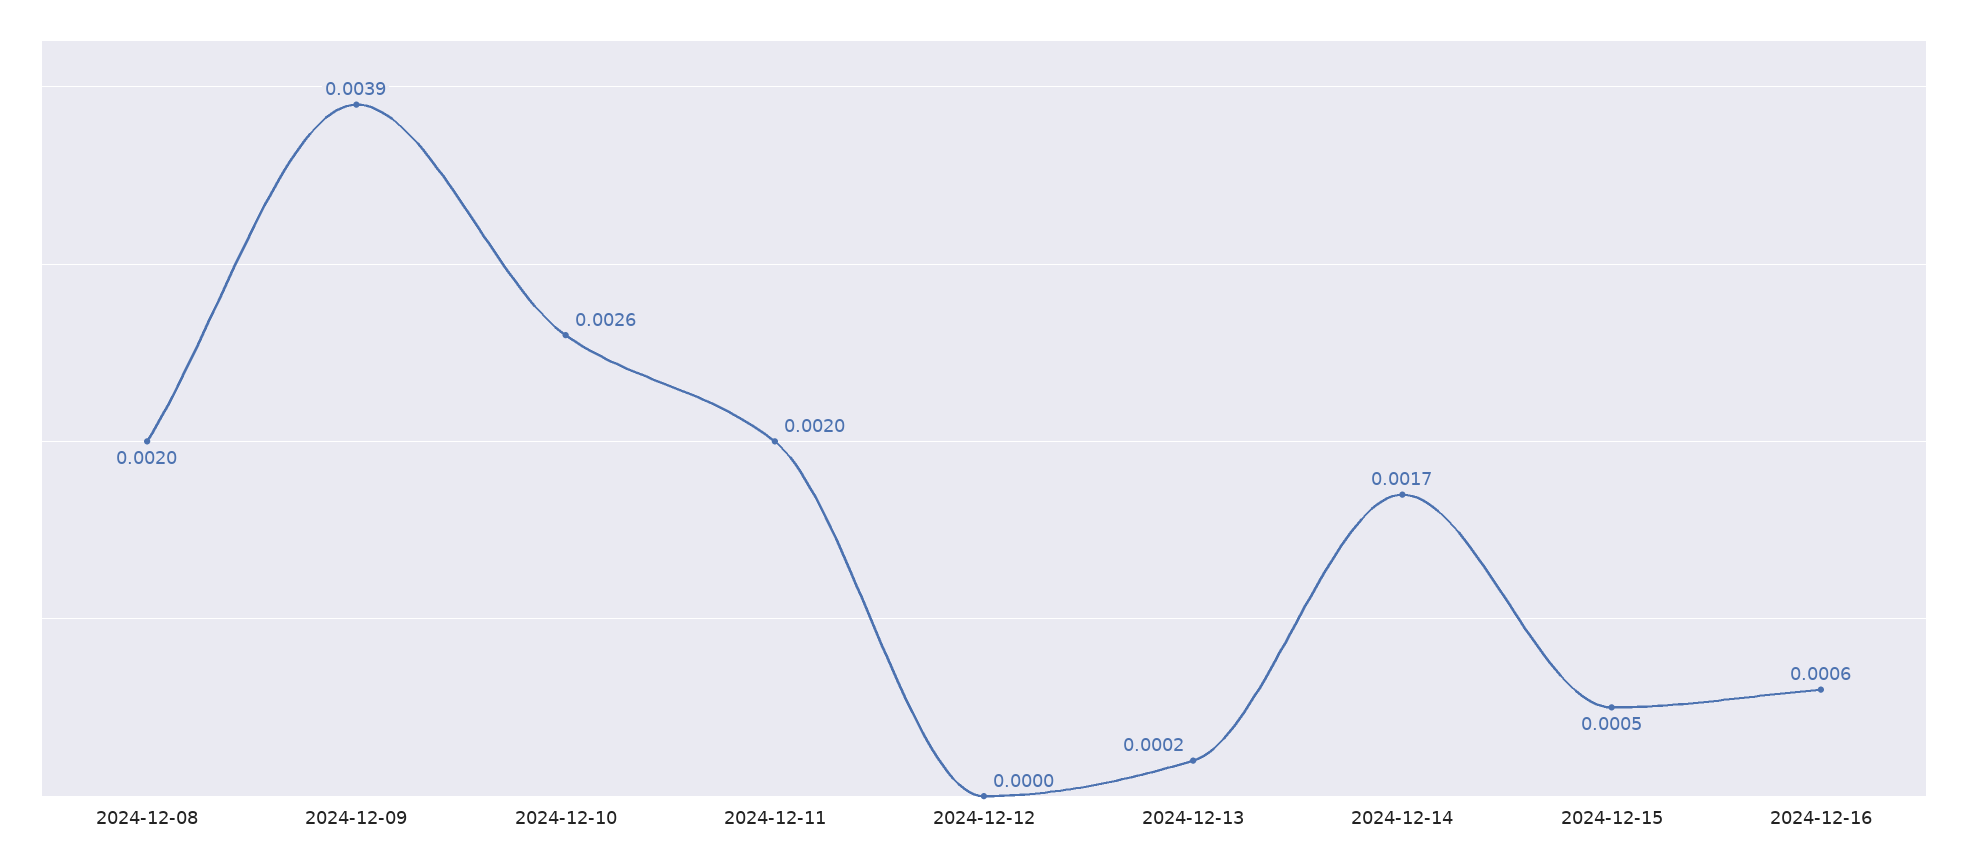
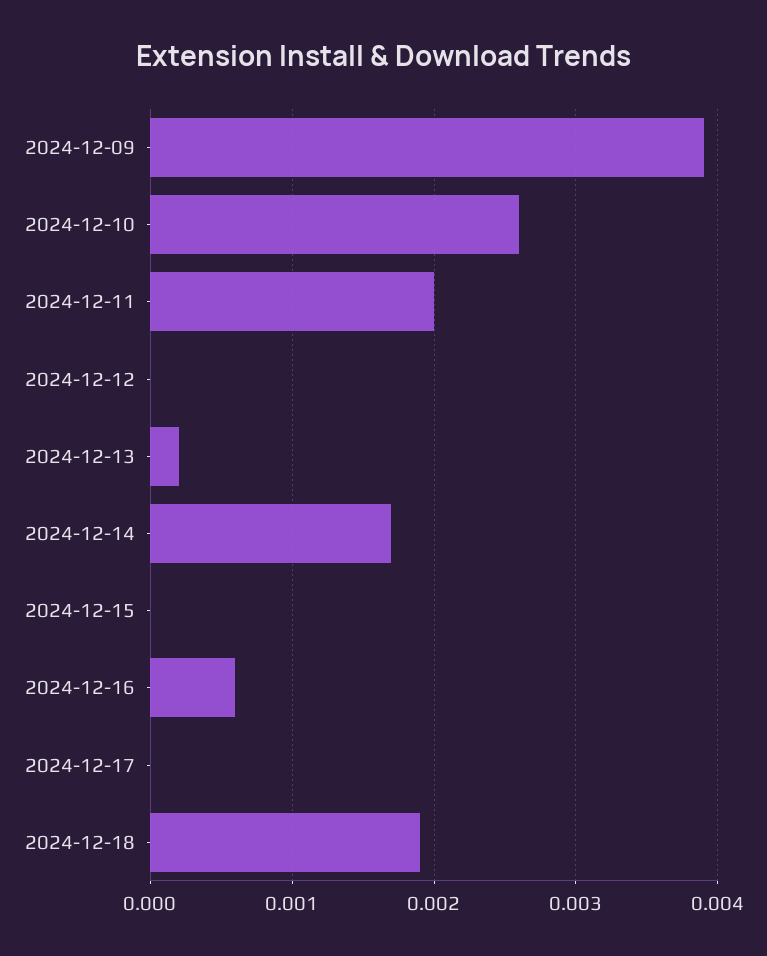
2024-12-08: 0.002 -> none
2024-12-15: 0.0005 -> 0
2024-12-17: none -> 0
2024-12-18: none -> 0.0019

